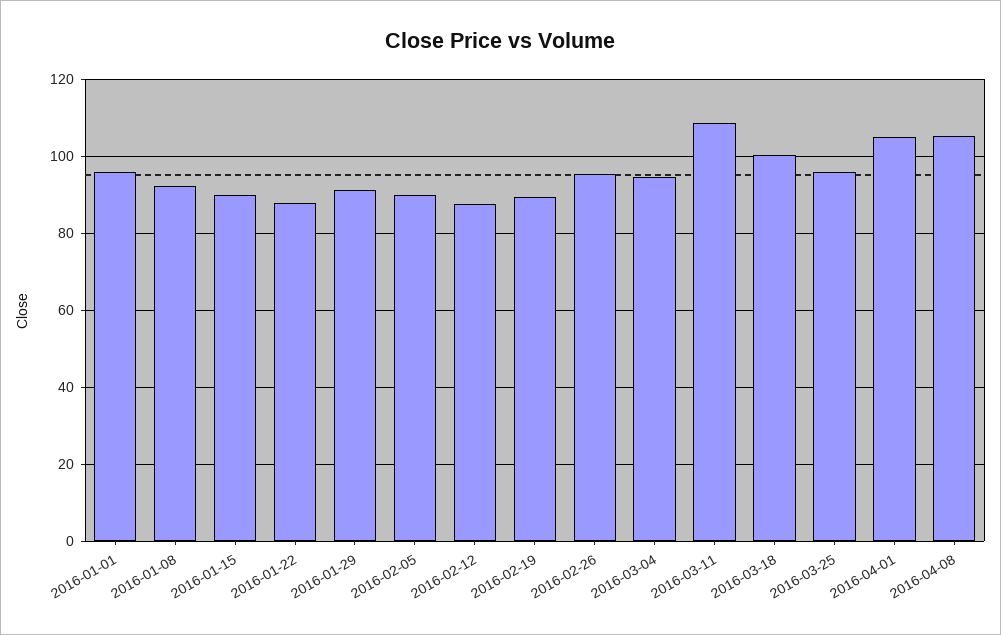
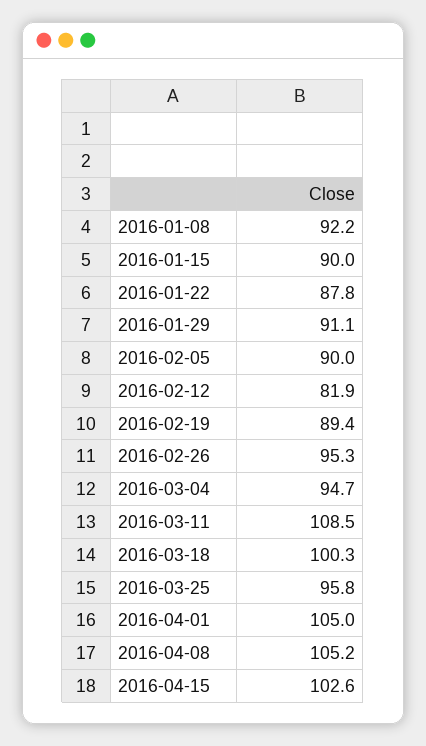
2016-01-01: 96 -> none
2016-02-12: 88 -> 81.9
2016-04-15: none -> 102.6

